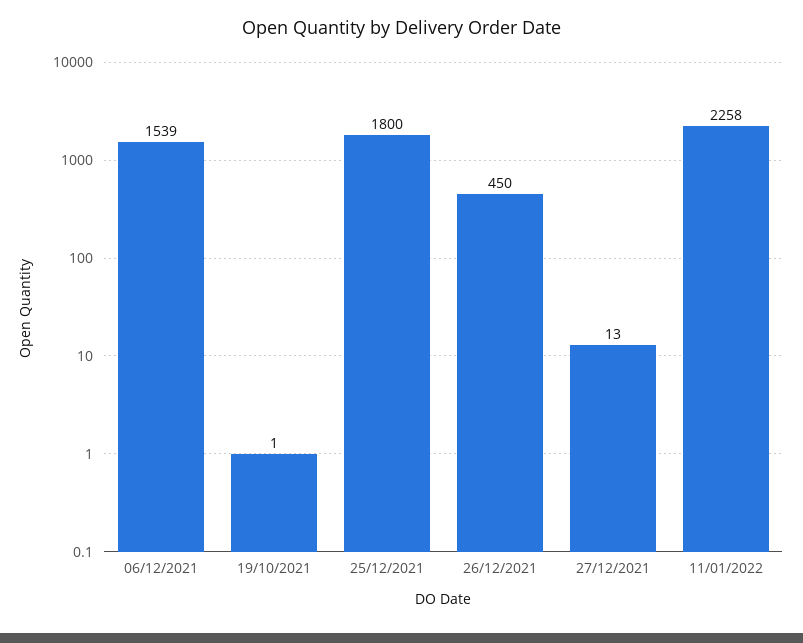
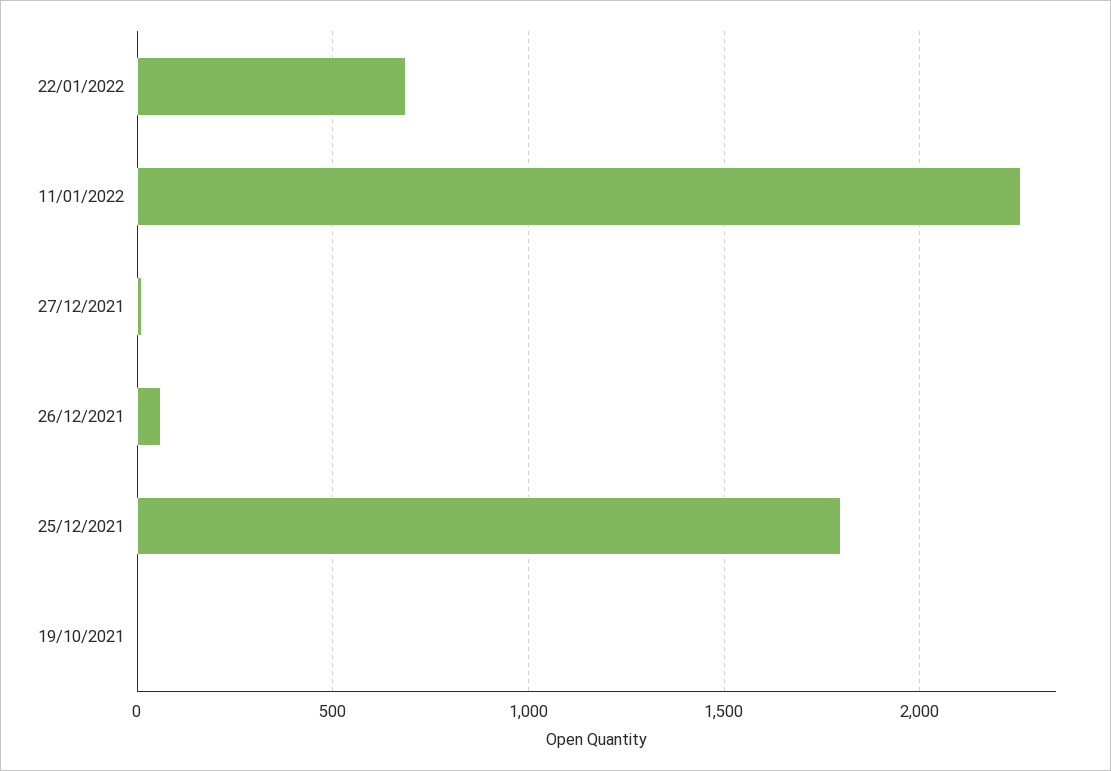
06/12/2021: 1539 -> none
26/12/2021: 450 -> 50
22/01/2022: none -> 700

